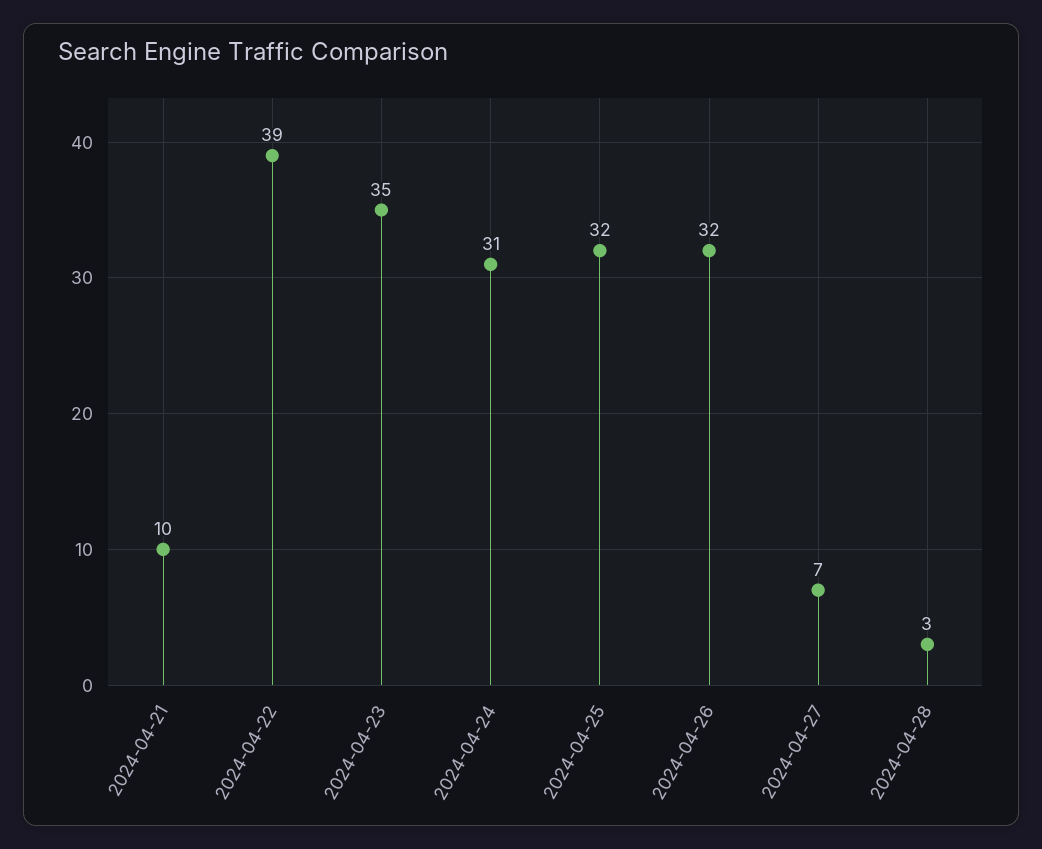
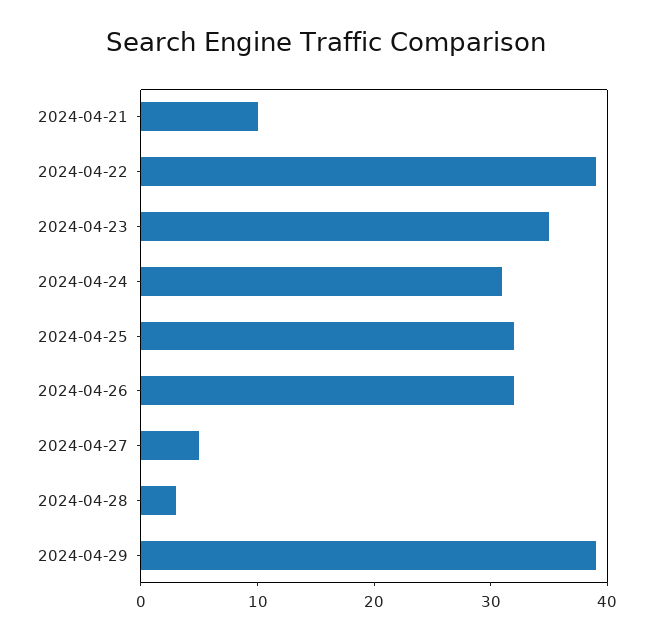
2024-04-27: 7 -> 5
2024-04-29: none -> 39

